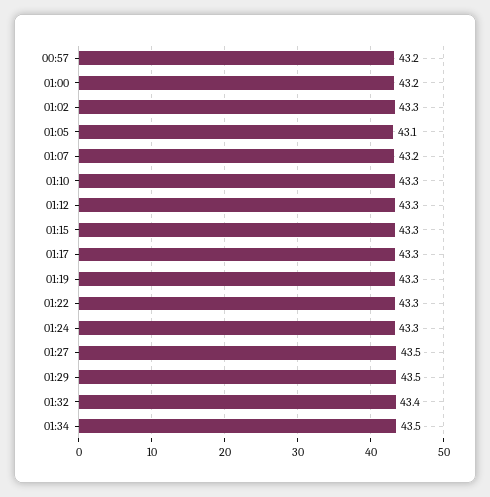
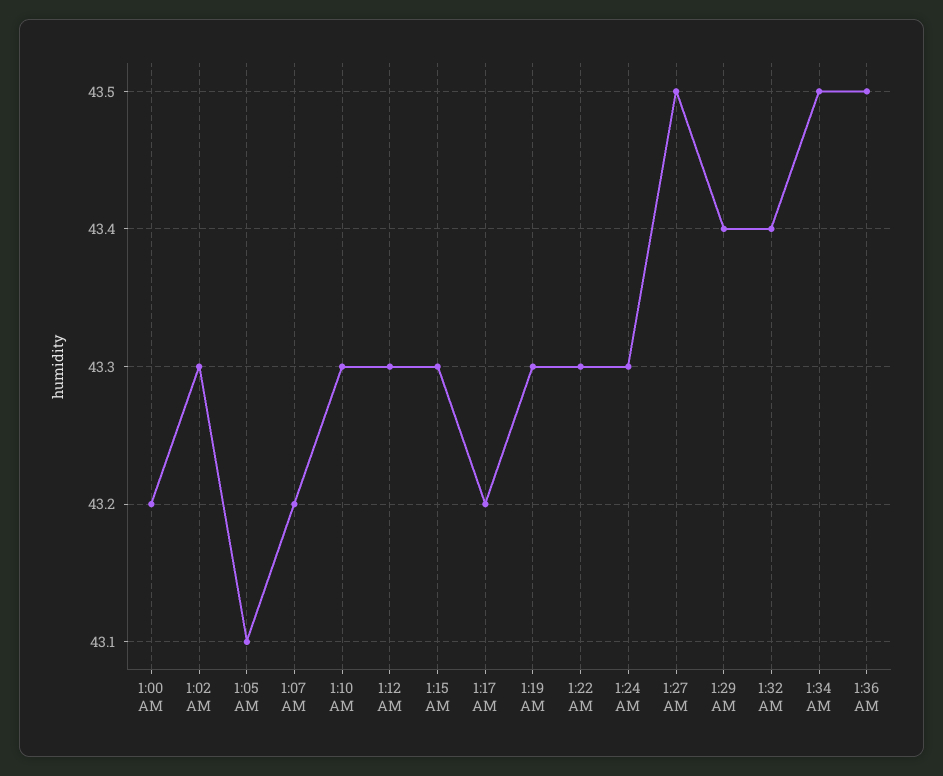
00:57: 43.2 -> none
01:17: 43.3 -> 43.2
01:29: 43.5 -> 43.4
1:36 AM: none -> 43.5

